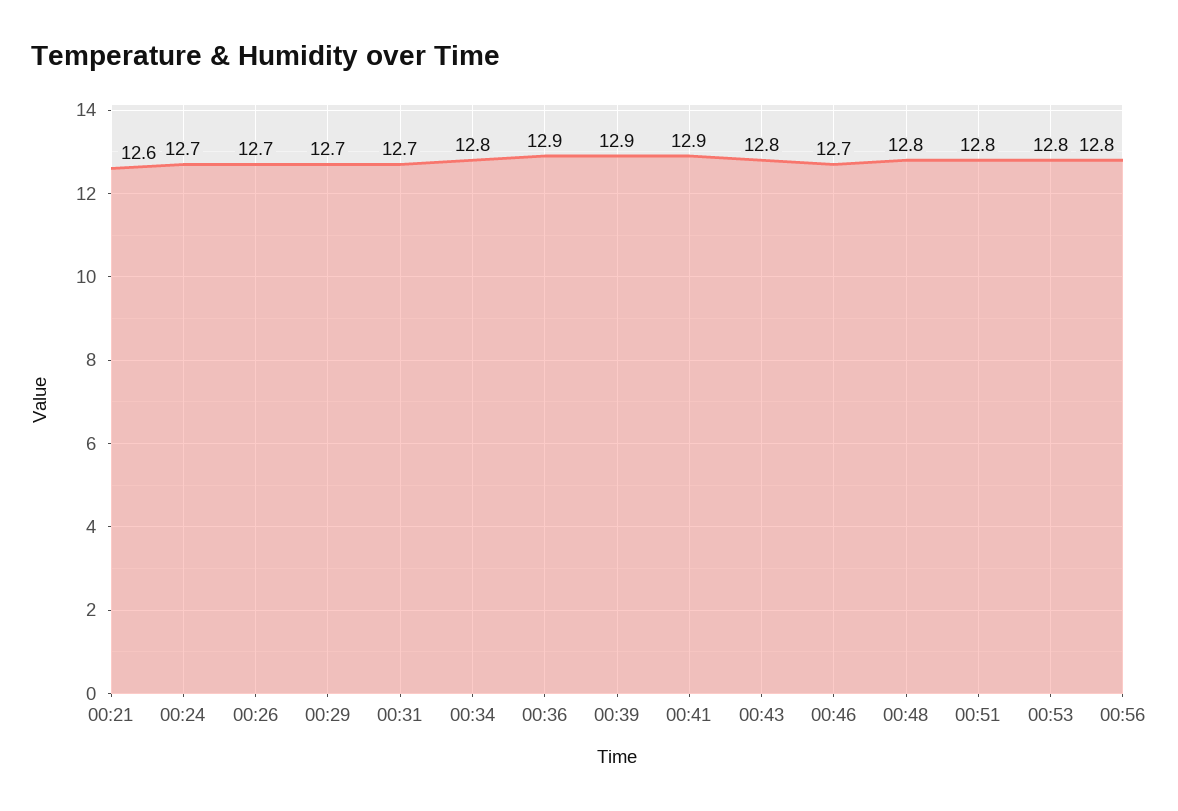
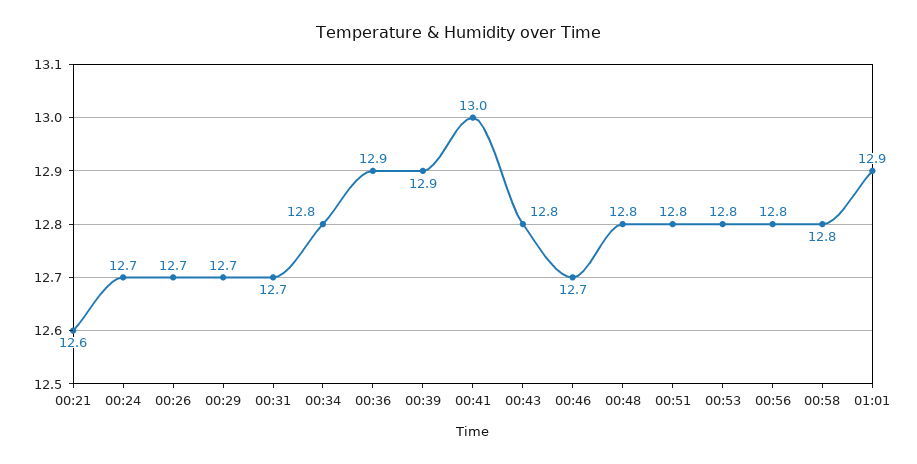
00:41: 12.9 -> 13
00:58: none -> 12.8
01:01: none -> 12.9

